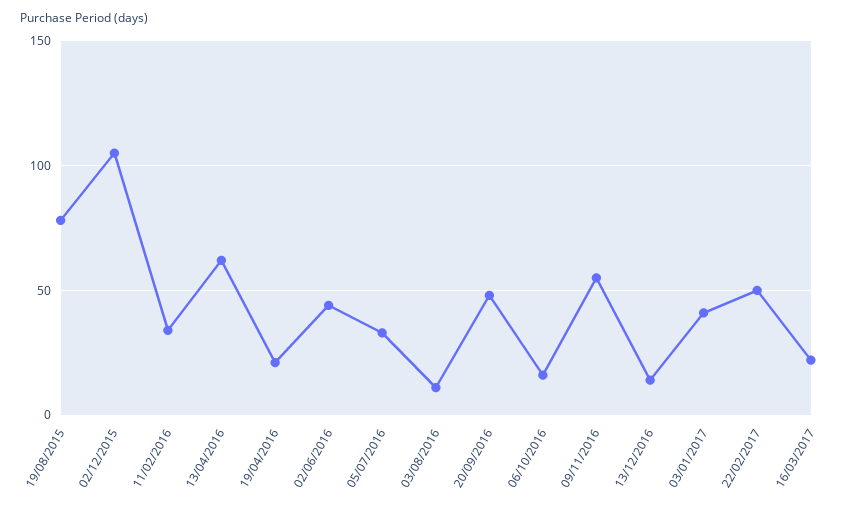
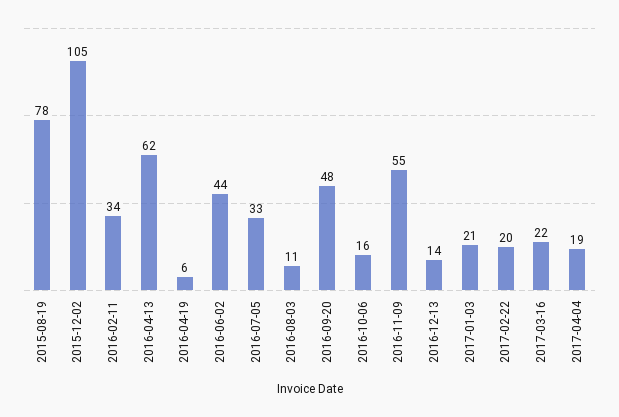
19/04/2016: 20 -> 6
03/01/2017: 40 -> 21
22/02/2017: 50 -> 20
2017-04-04: none -> 19

